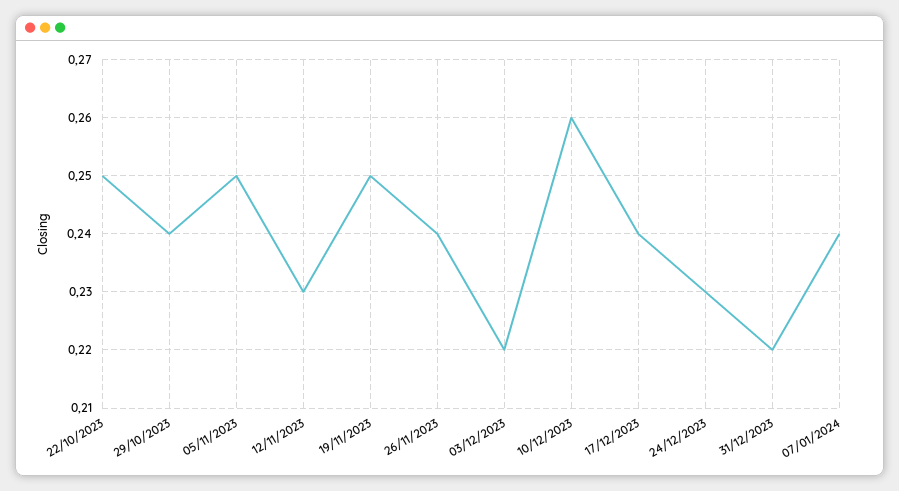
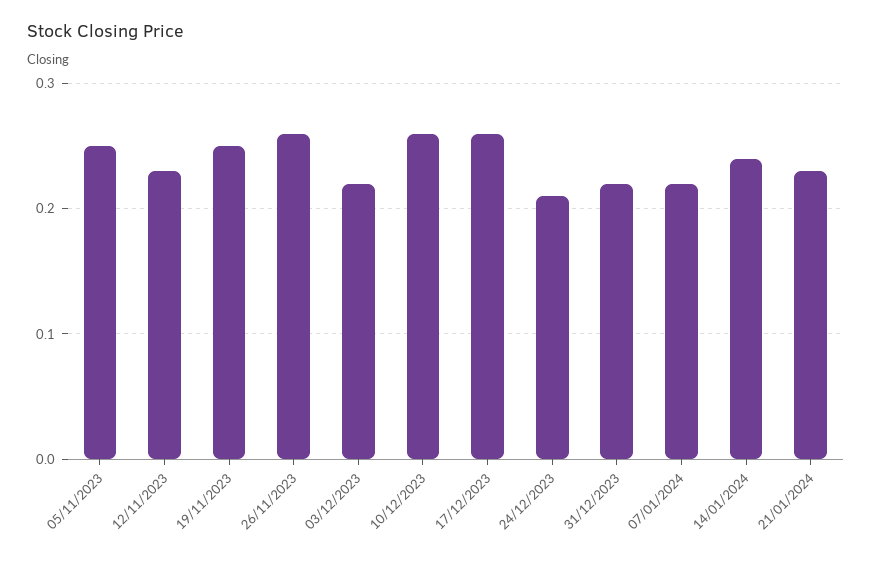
22/10/2023: 0.25 -> none
29/10/2023: 0.24 -> none
26/11/2023: 0.24 -> 0.26
17/12/2023: 0.24 -> 0.26
24/12/2023: 0.23 -> 0.21
07/01/2024: 0.24 -> 0.22
14/01/2024: none -> 0.24
21/01/2024: none -> 0.23

